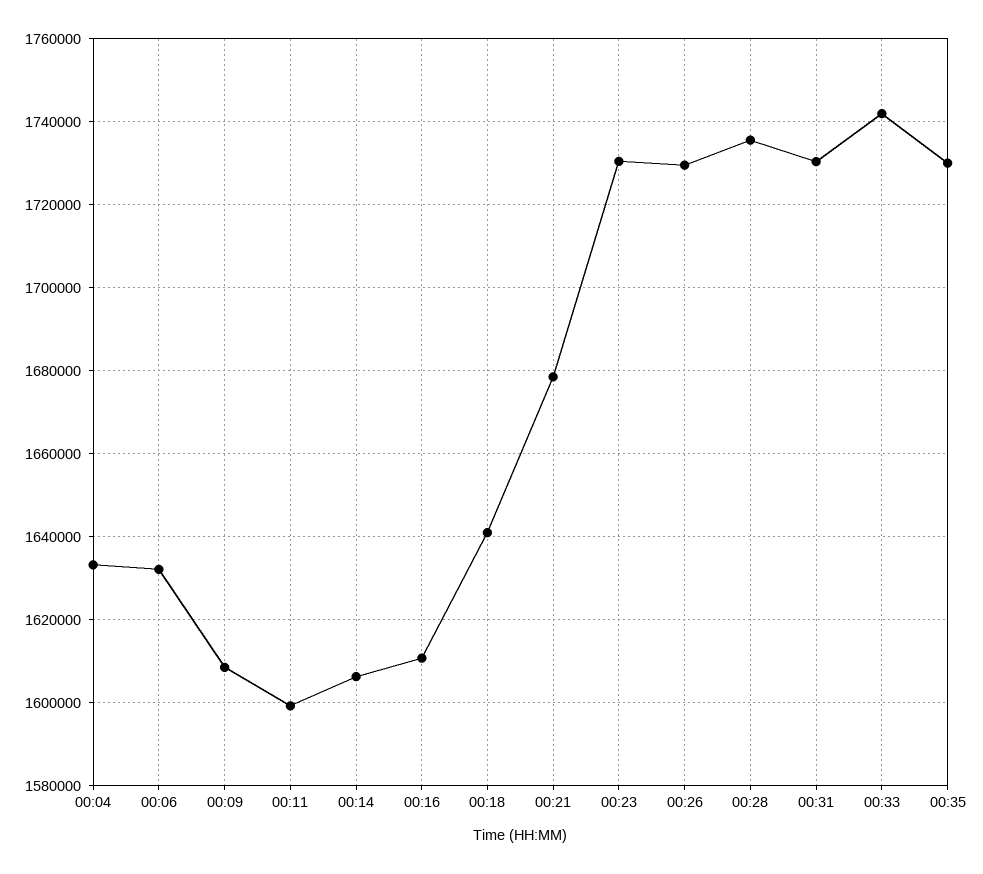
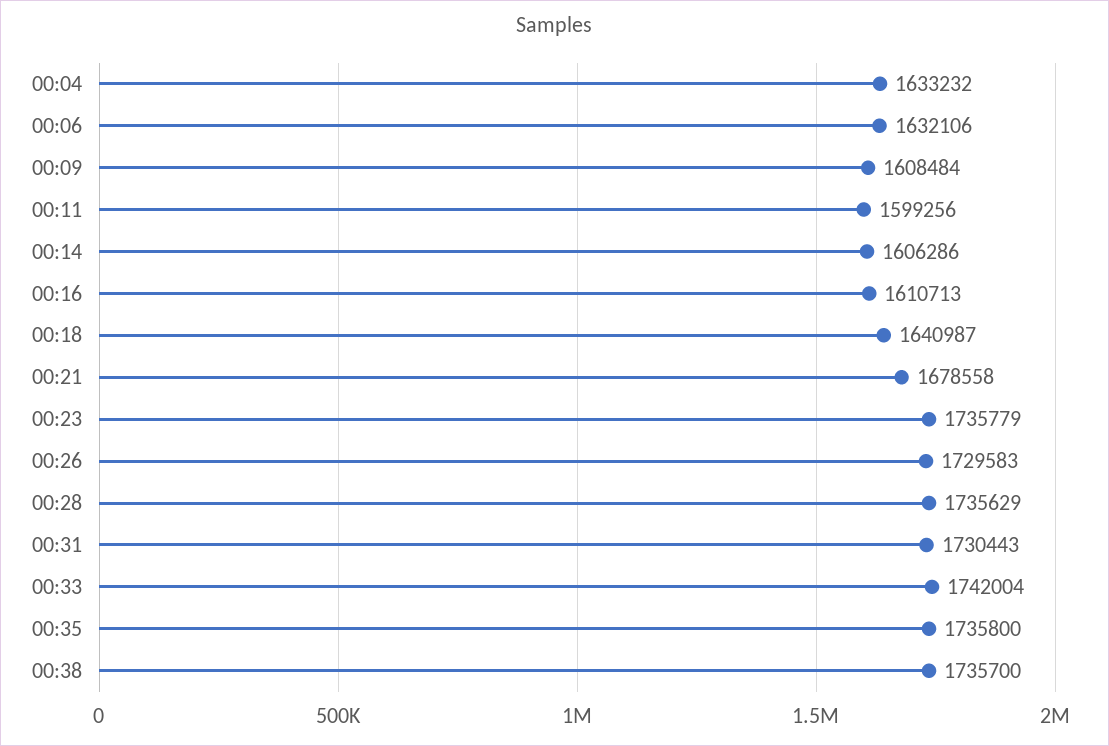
00:23: 1730000 -> 1735779
00:35: 1730000 -> 1735800
00:38: none -> 1735700

